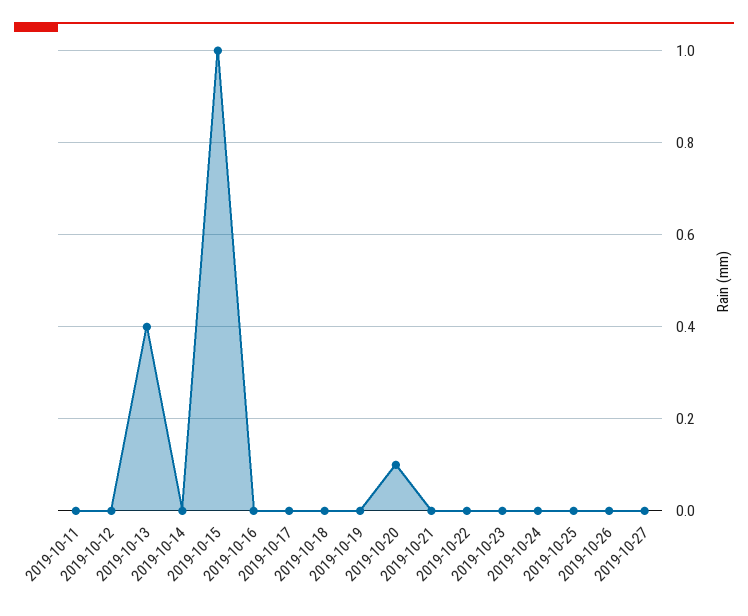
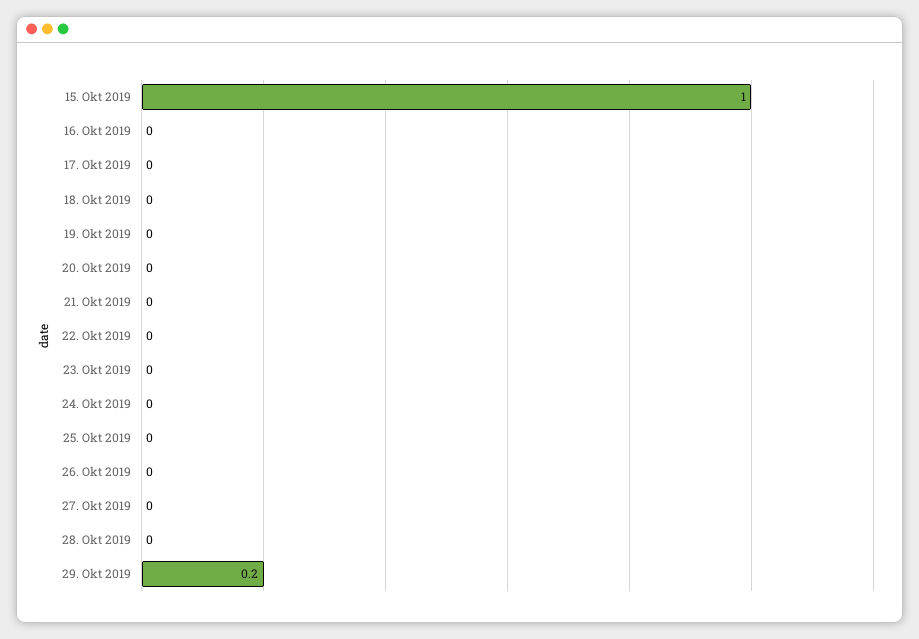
2019-10-11: 0 -> none
2019-10-12: 0 -> none
2019-10-13: 0.4 -> none
2019-10-14: 0 -> none
2019-10-20: 0.1 -> 0
28. Okt 2019: none -> 0
29. Okt 2019: none -> 0.2

